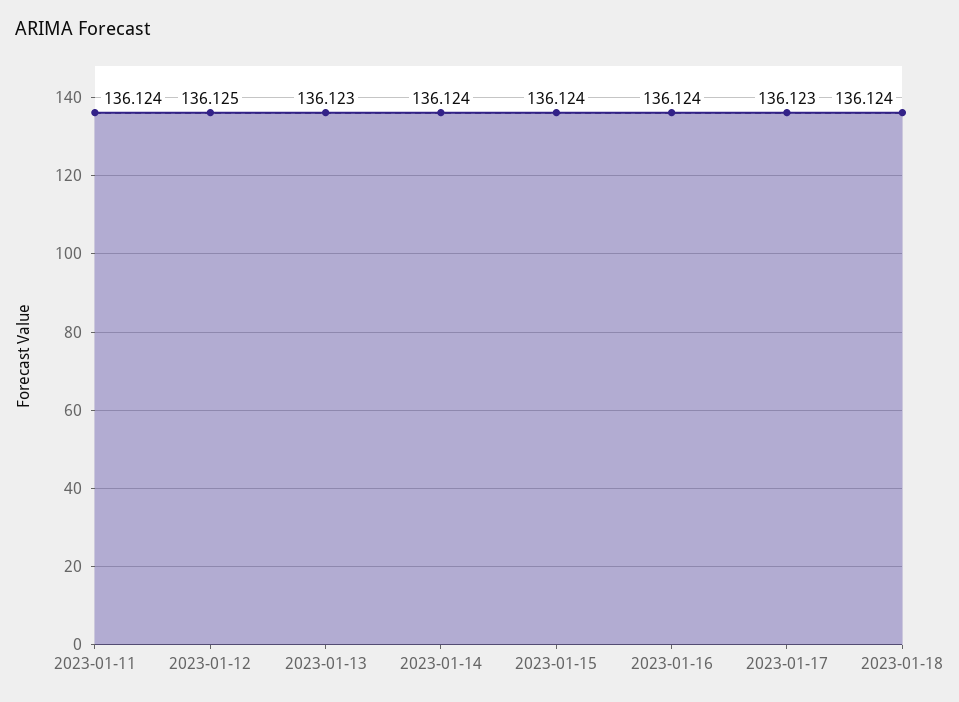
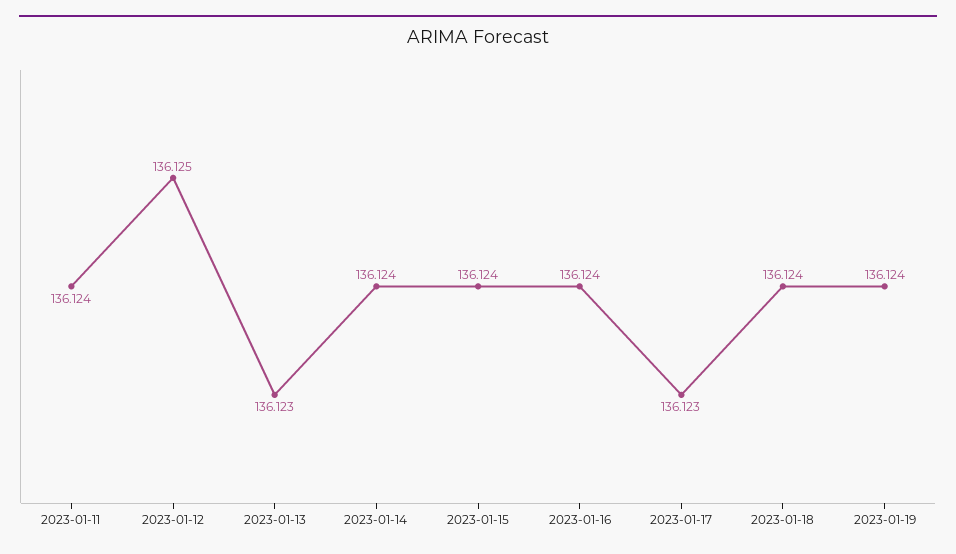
2023-01-19: none -> 136.124

